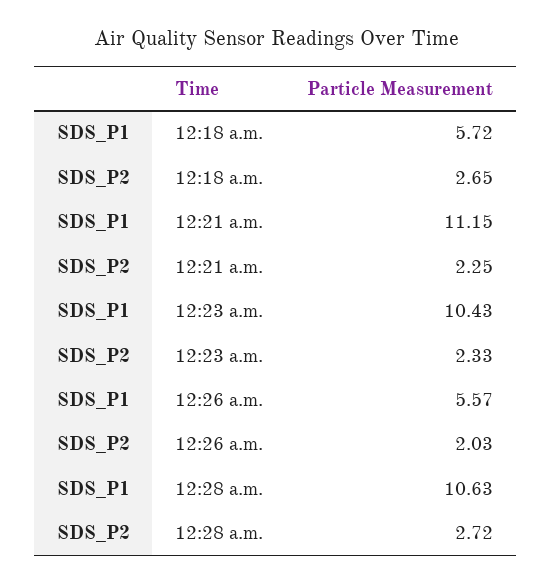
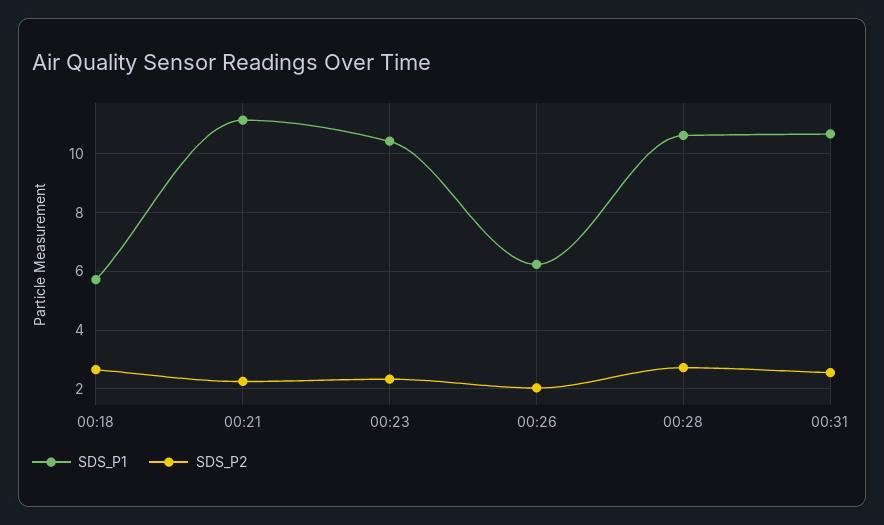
SDS_P1, 12:26 a.m.: 5.57 -> 6.25
SDS_P1, 00:31: none -> 10.75
SDS_P2, 00:31: none -> 2.5

